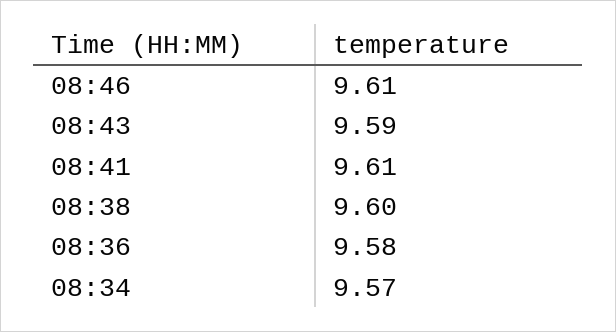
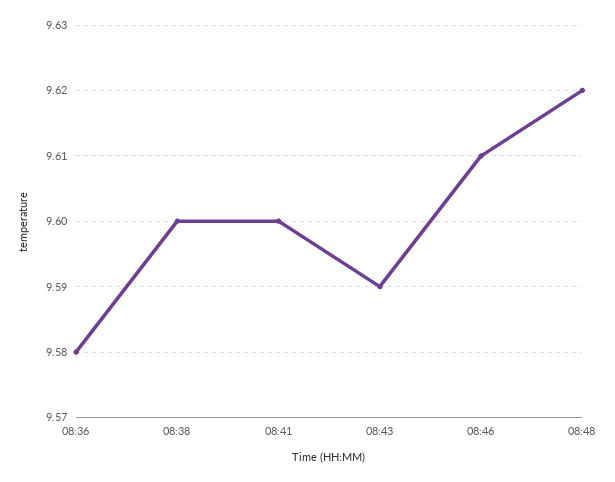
08:41: 9.61 -> 9.6
08:34: 9.57 -> none
08:48: none -> 9.62

